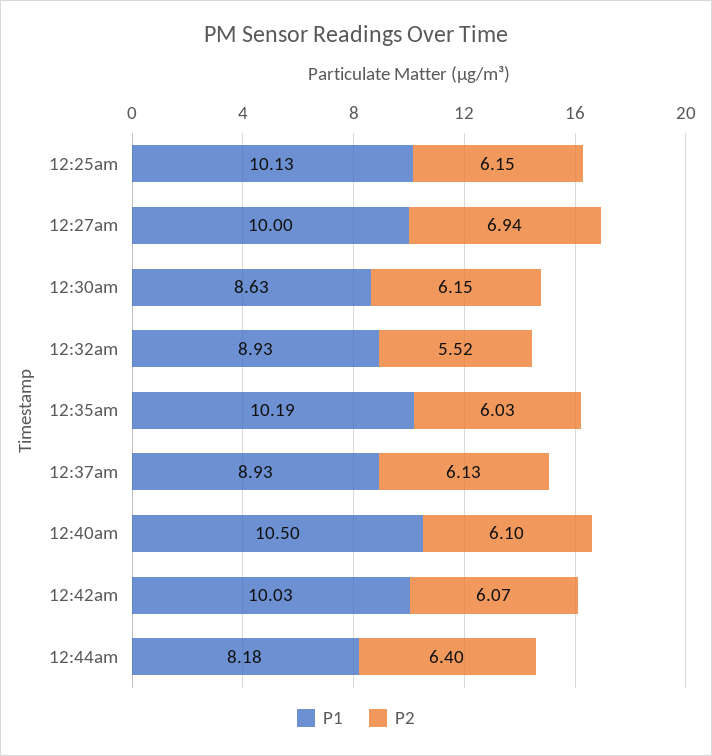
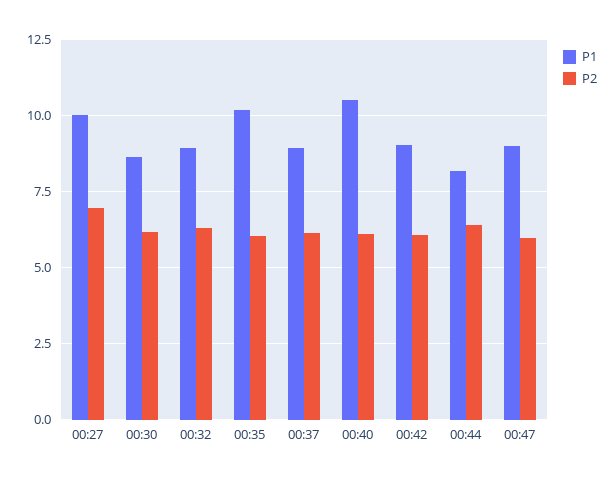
P1, 12:25am: 10.13 -> none
P2, 12:25am: 6.15 -> none
P2, 12:32am: 5.52 -> 6.25
P1, 12:42am: 10.03 -> 9
P1, 00:47: none -> 9
P2, 00:47: none -> 6

